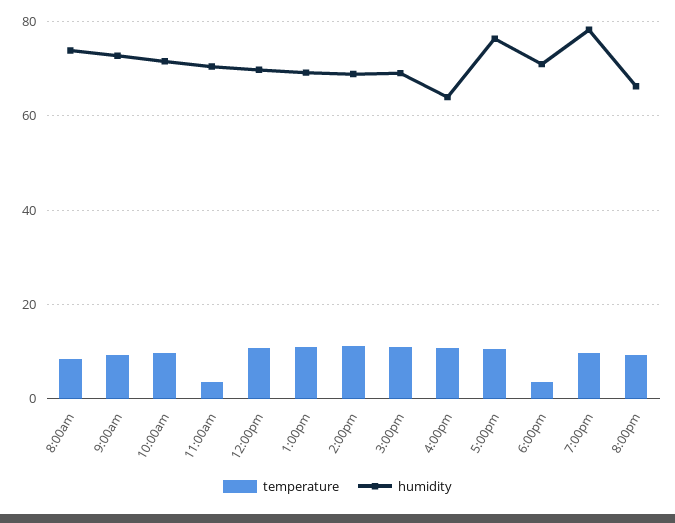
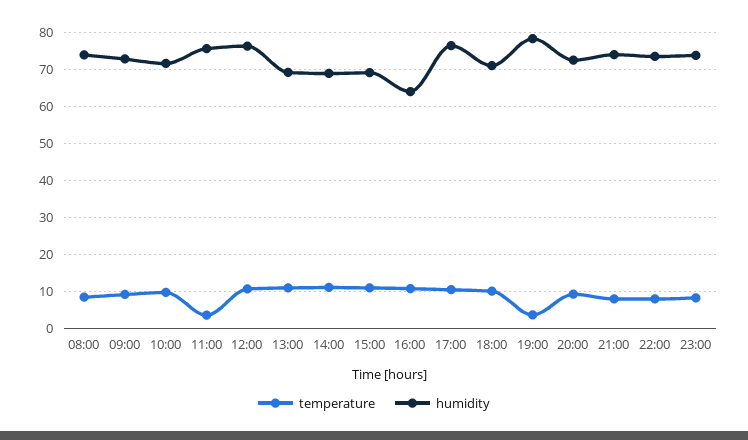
humidity, 11:00am: 70 -> 76
humidity, 12:00pm: 70 -> 76
temperature, 6:00pm: 4 -> 10
temperature, 7:00pm: 10 -> 4
humidity, 8:00pm: 66 -> 72
temperature, 21:00: none -> 8
humidity, 21:00: none -> 74
temperature, 22:00: none -> 8
humidity, 22:00: none -> 74
temperature, 23:00: none -> 8
humidity, 23:00: none -> 74

